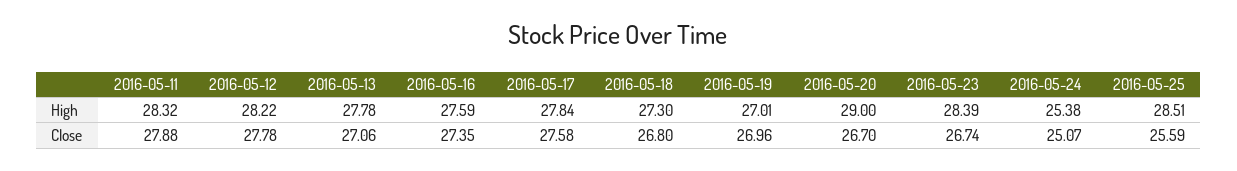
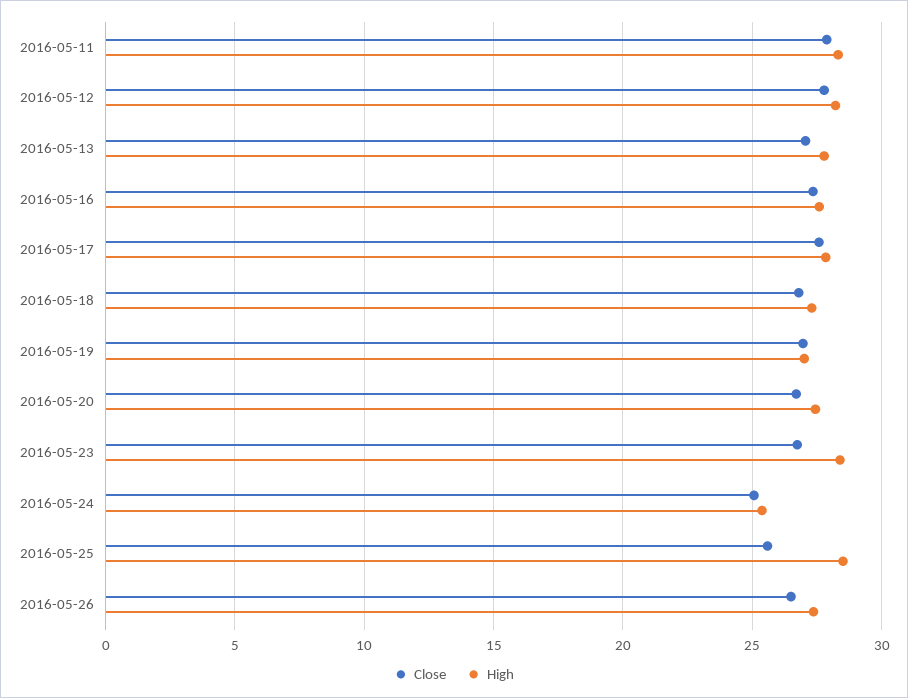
High, 2016-05-20: 29 -> 27.5
Close, 2016-05-26: none -> 26.5
High, 2016-05-26: none -> 27.5

